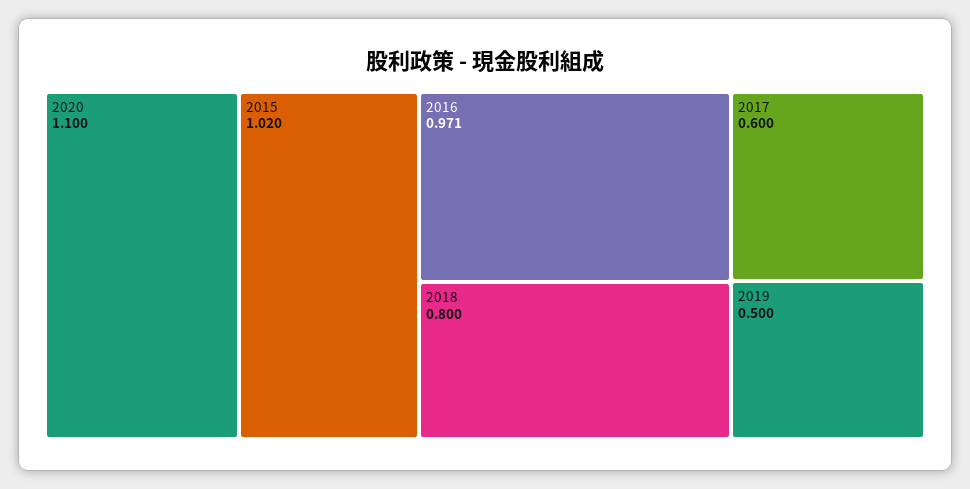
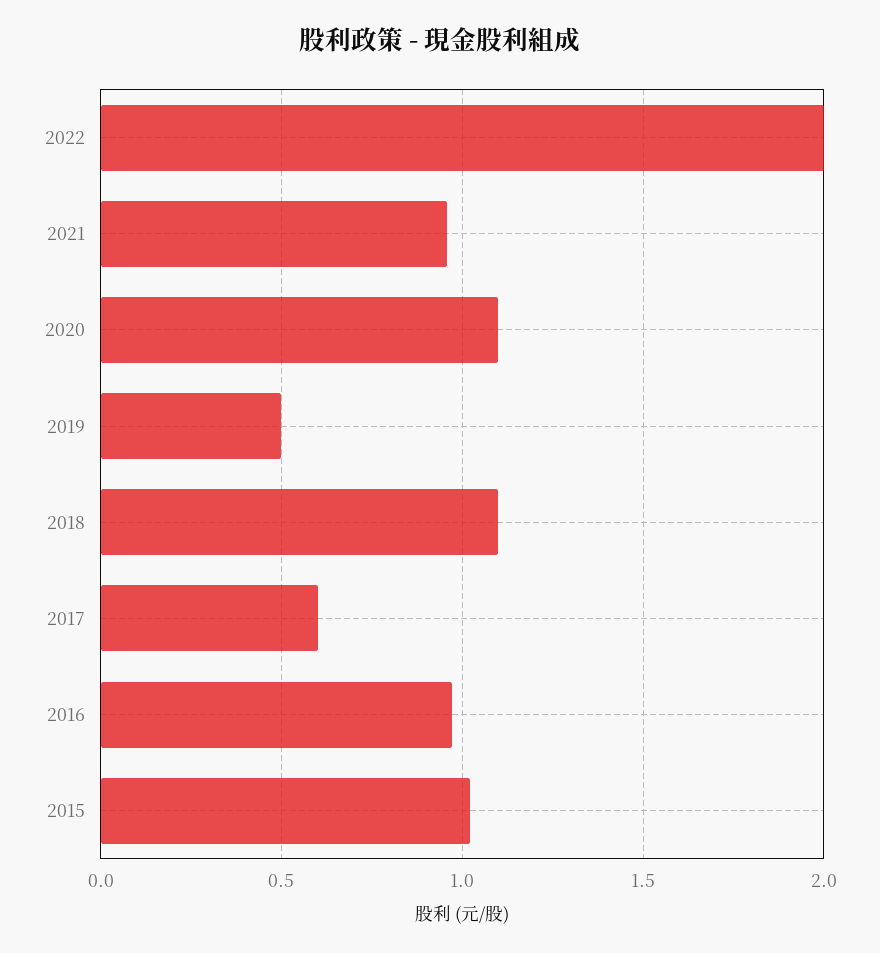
2018: 0.8 -> 1.1
2022: none -> 2
2021: none -> 0.95

